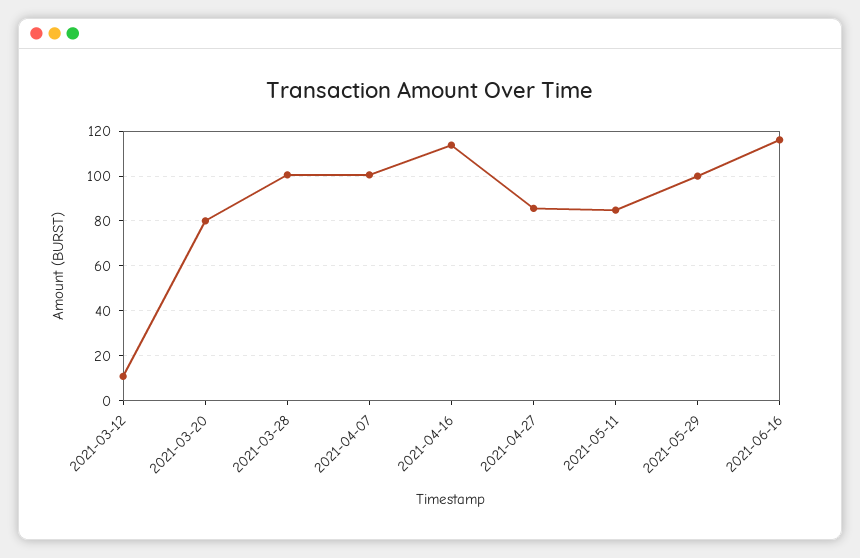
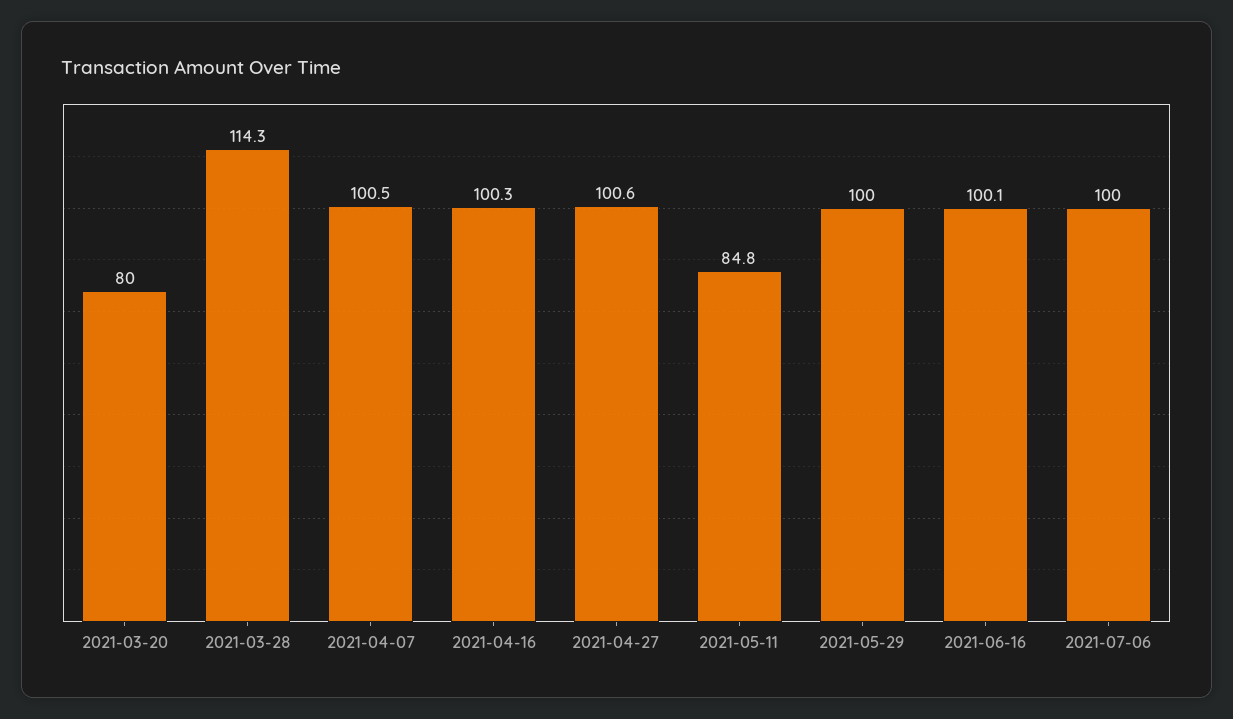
2021-03-12: 10 -> none
2021-03-28: 100 -> 114.3
2021-04-16: 115 -> 100.3
2021-04-27: 85 -> 100.6
2021-06-16: 115 -> 100.1
2021-07-06: none -> 100

